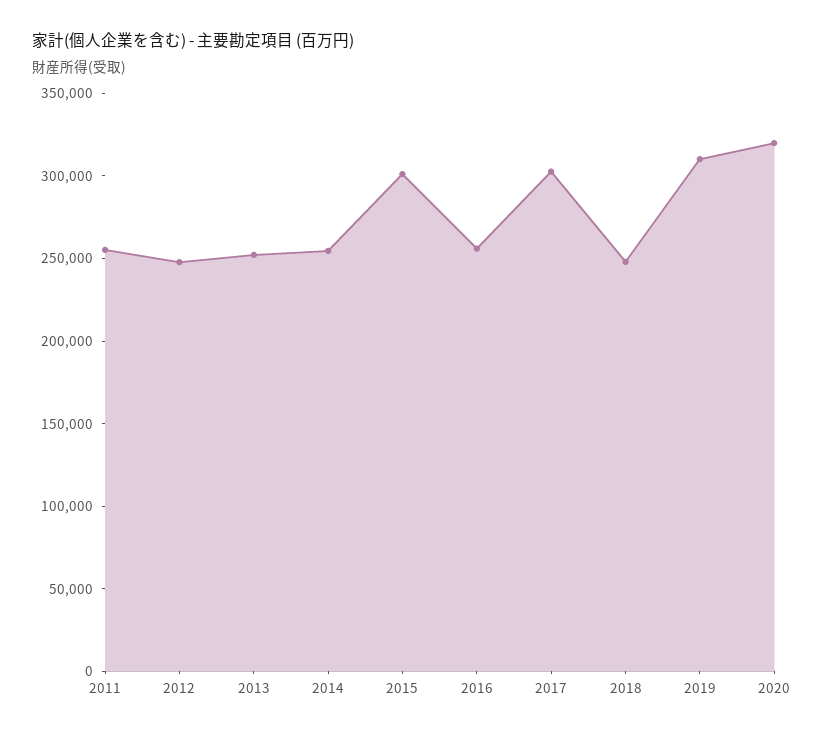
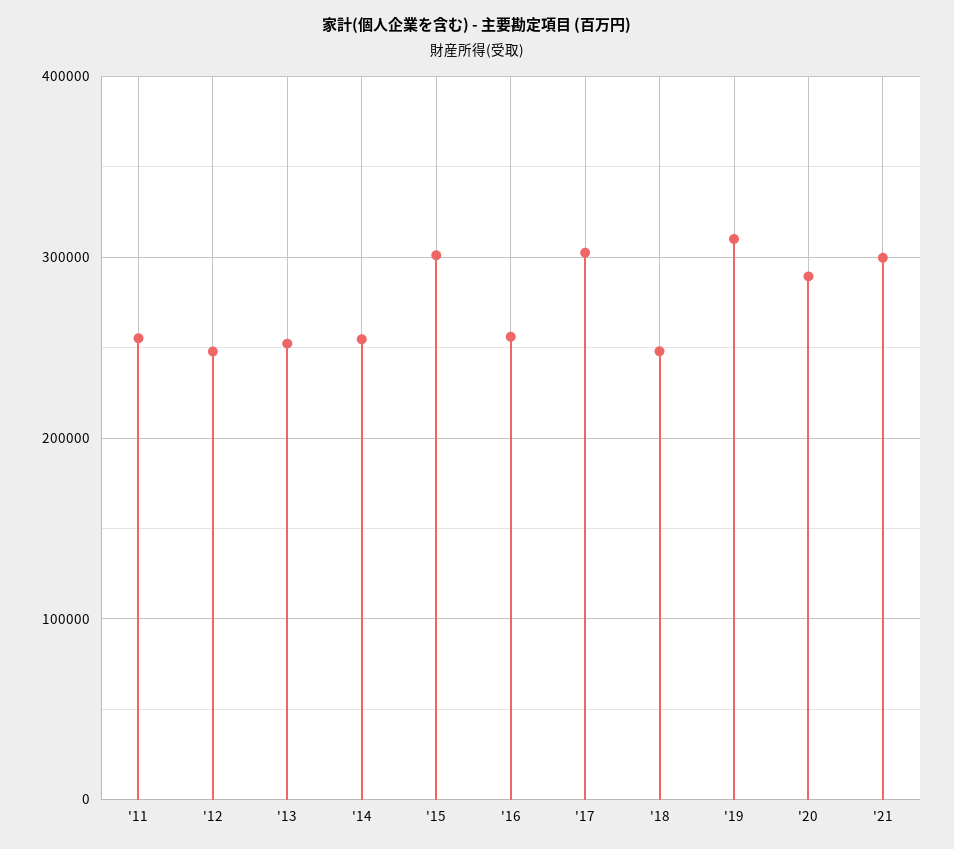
2020: 320000 -> 290000
'21: none -> 300000

